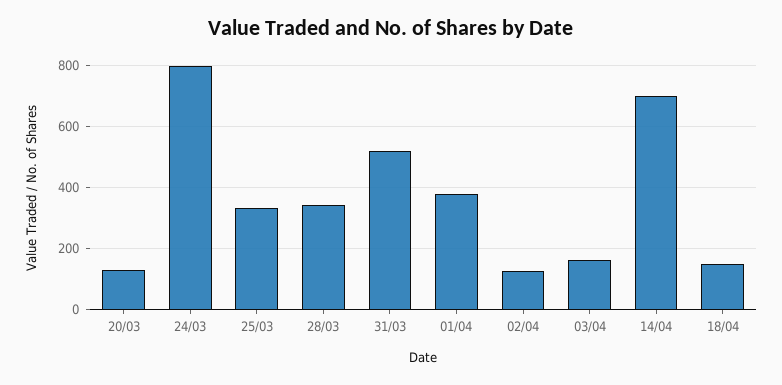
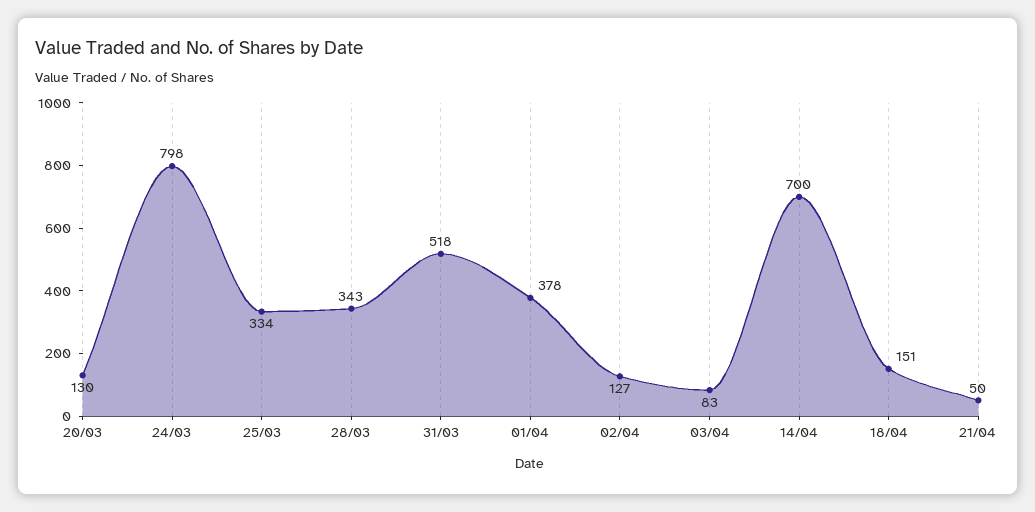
03/04: 160 -> 83
21/04: none -> 50

